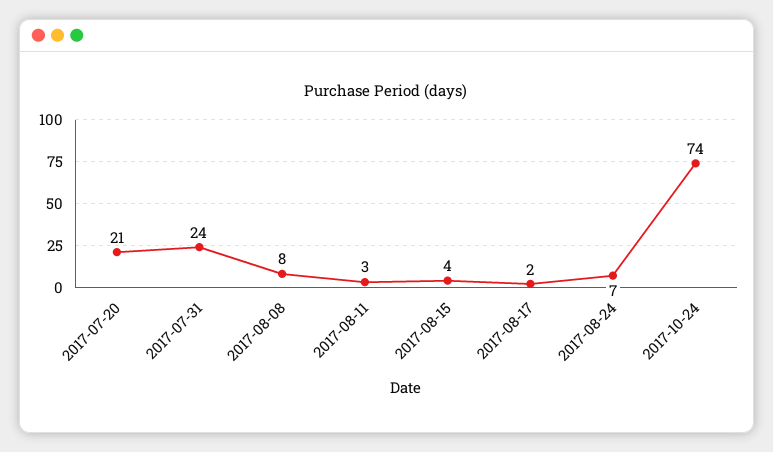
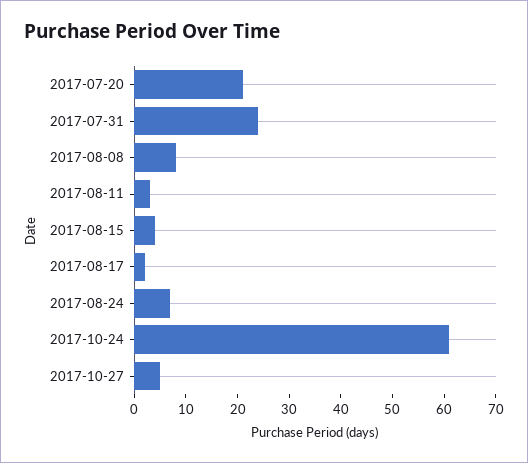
2017-10-24: 74 -> 60
2017-10-27: none -> 5

